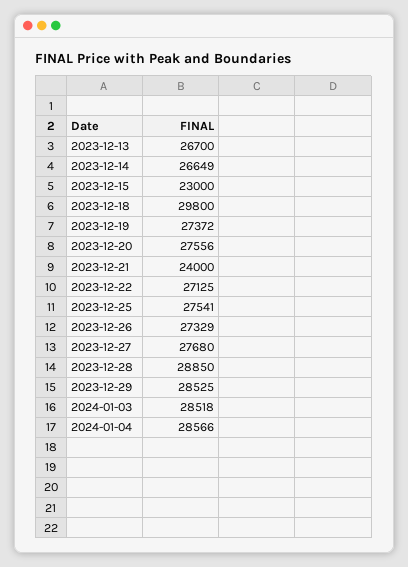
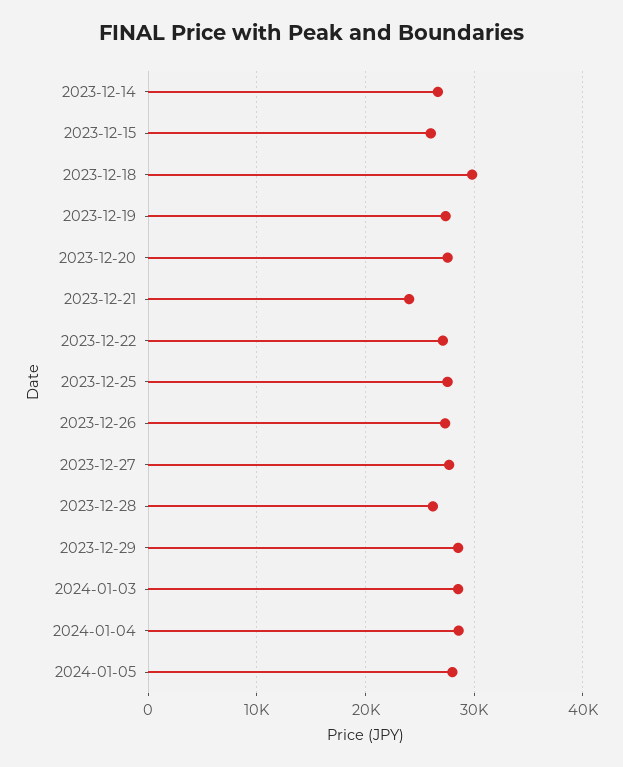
2023-12-13: 26700 -> none
2023-12-15: 23000 -> 26000
2023-12-28: 28850 -> 26000
2024-01-05: none -> 28000

